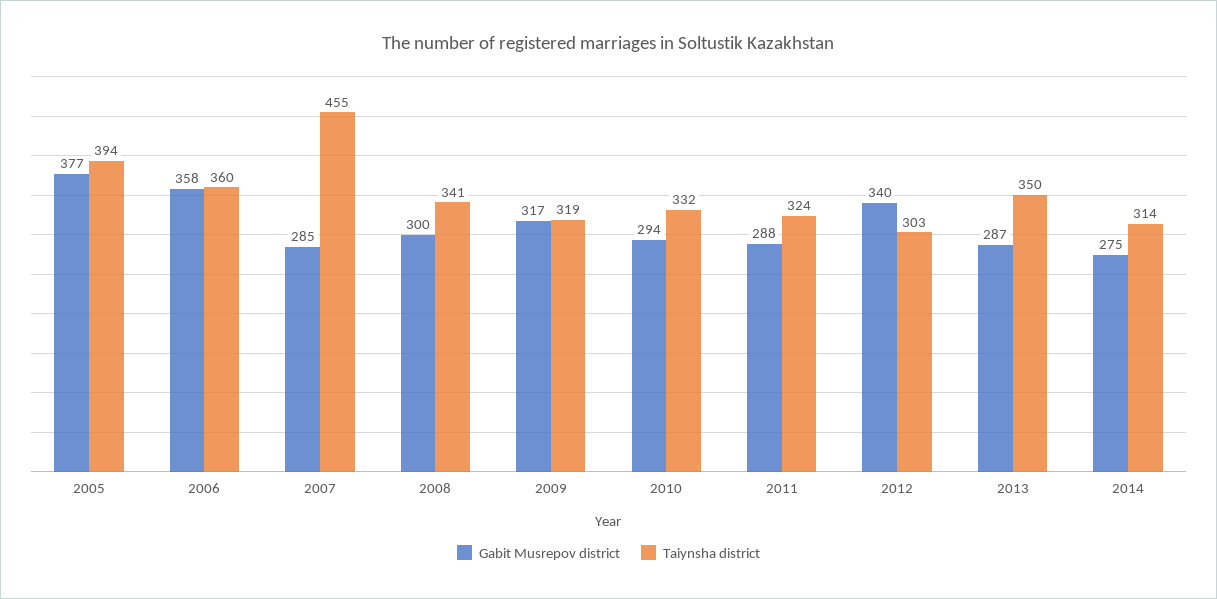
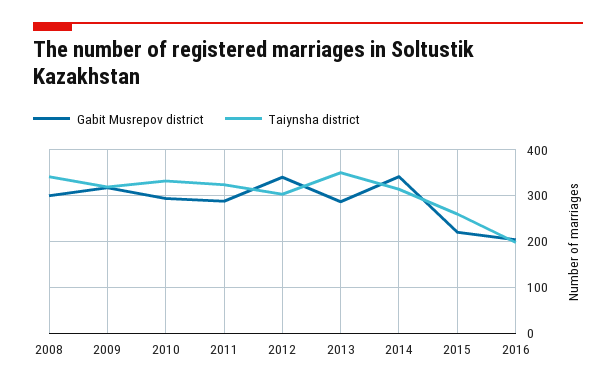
Gabit Musrepov district, 2005: 377 -> none
Taiynsha district, 2005: 394 -> none
Gabit Musrepov district, 2006: 358 -> none
Taiynsha district, 2006: 360 -> none
Gabit Musrepov district, 2007: 285 -> none
Taiynsha district, 2007: 455 -> none
Gabit Musrepov district, 2014: 275 -> 340
Gabit Musrepov district, 2015: none -> 220
Taiynsha district, 2015: none -> 260
Gabit Musrepov district, 2016: none -> 200
Taiynsha district, 2016: none -> 200

